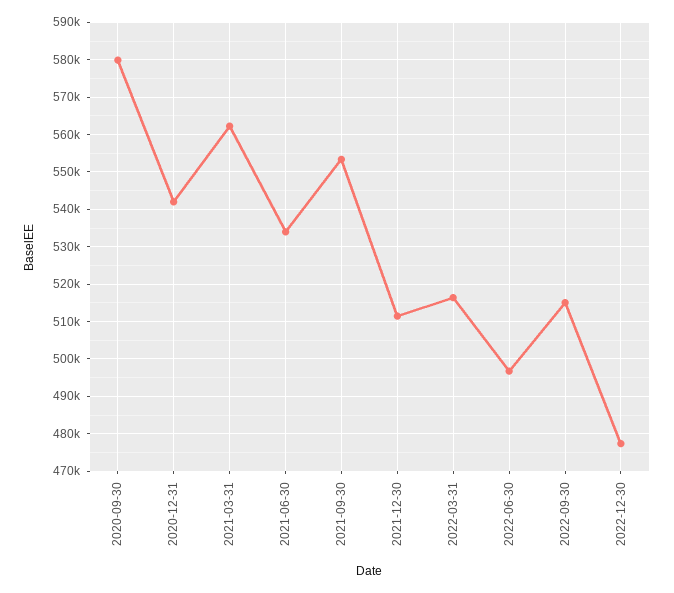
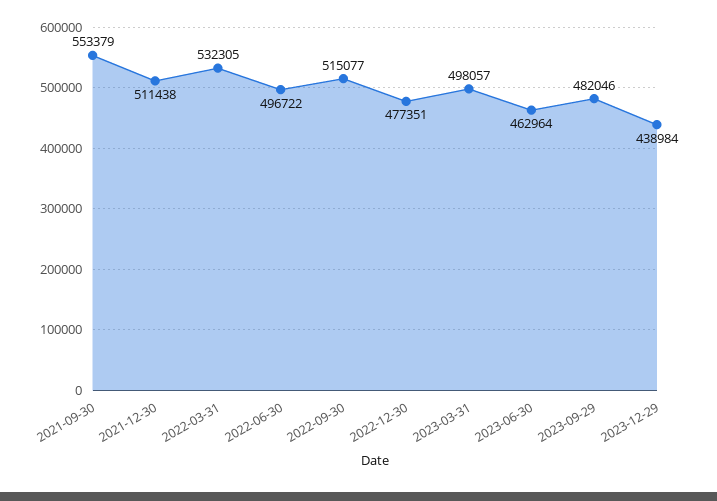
2020-09-30: 580000 -> none
2020-12-31: 542000 -> none
2021-03-31: 562000 -> none
2021-06-30: 534000 -> none
2022-03-31: 516000 -> 532305
2023-03-31: none -> 498057
2023-06-30: none -> 462964
2023-09-29: none -> 482046
2023-12-29: none -> 438984

